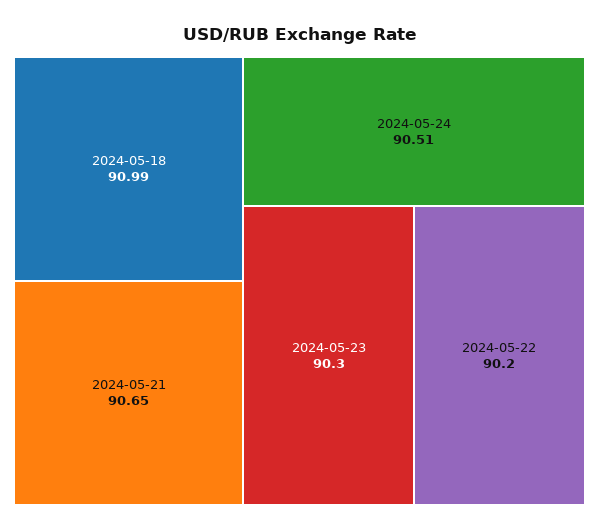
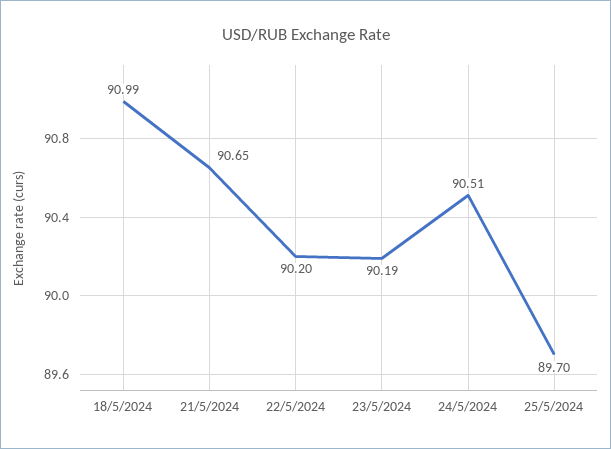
2024-05-23: 90.3 -> 90.19
25/5/2024: none -> 89.7

